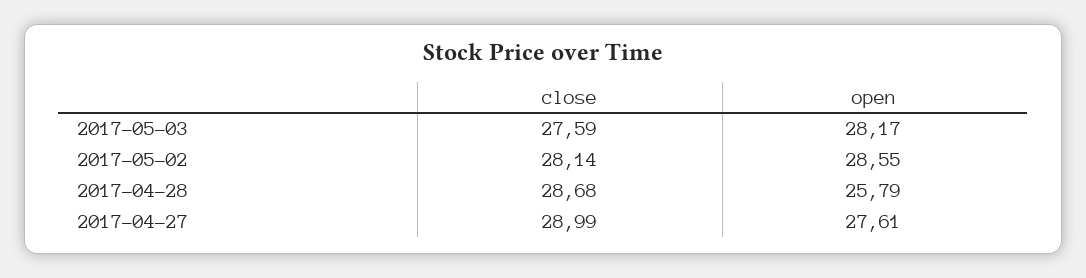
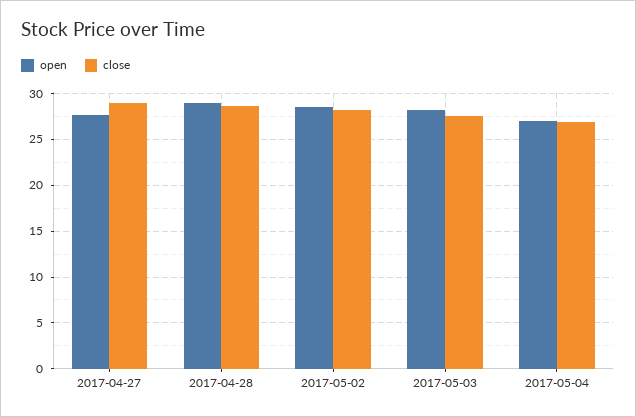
open, 2017-04-28: 25.79 -> 29
open, 2017-05-04: none -> 27
close, 2017-05-04: none -> 27

